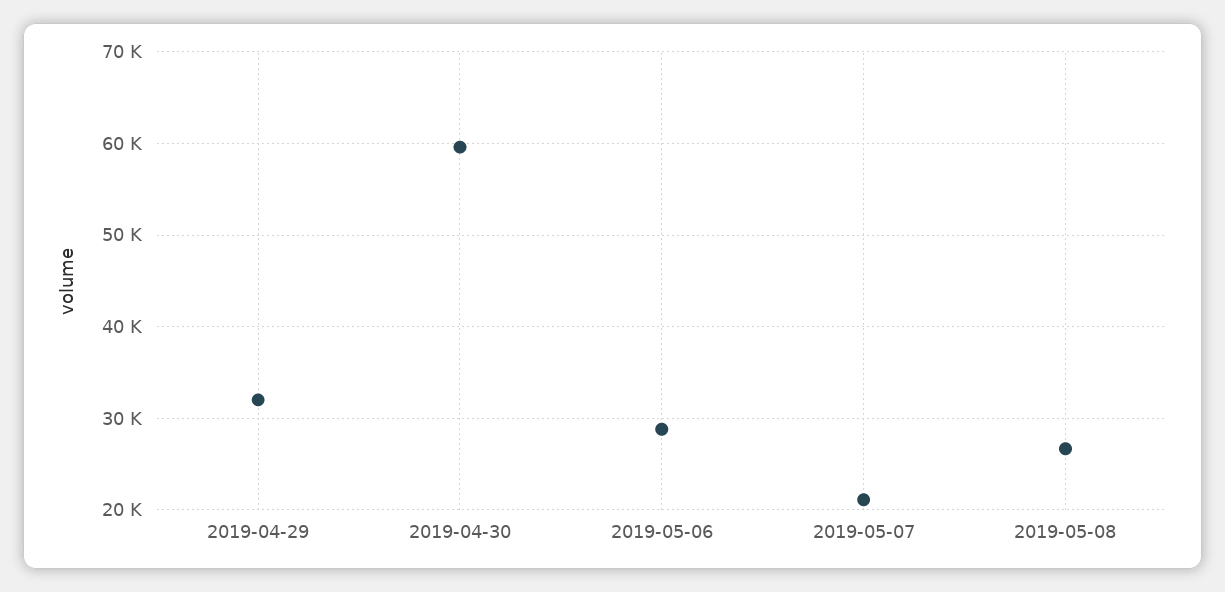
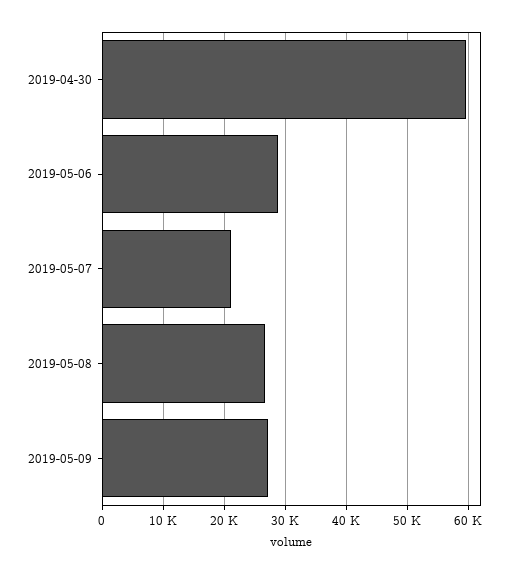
2019-04-29: 32000 -> none
2019-05-09: none -> 27000

